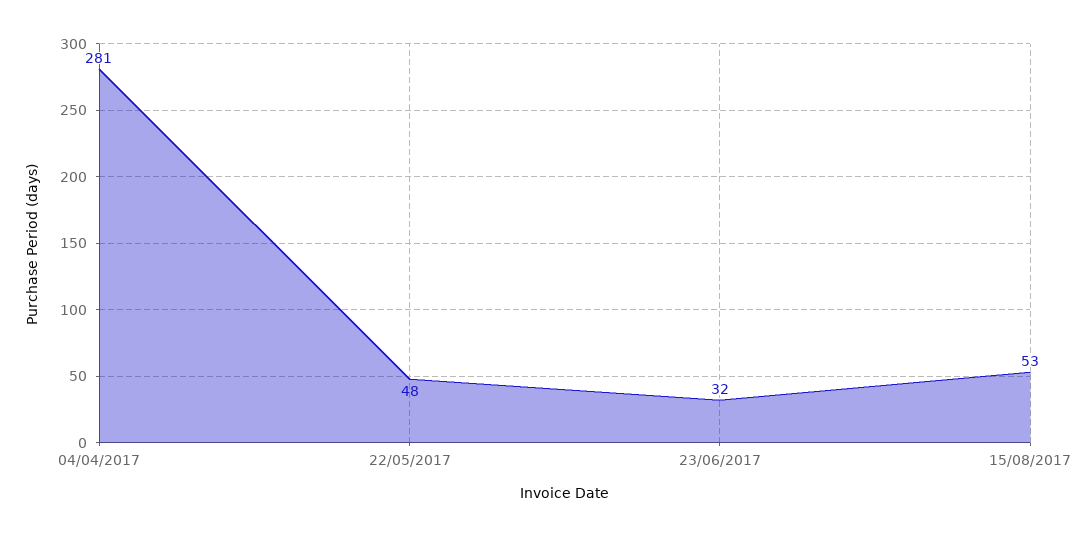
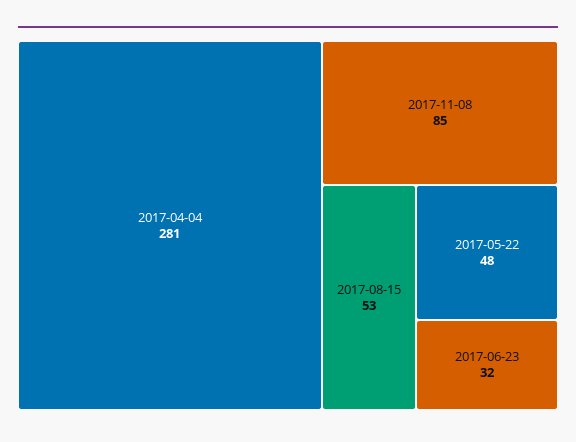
2017-11-08: none -> 85

